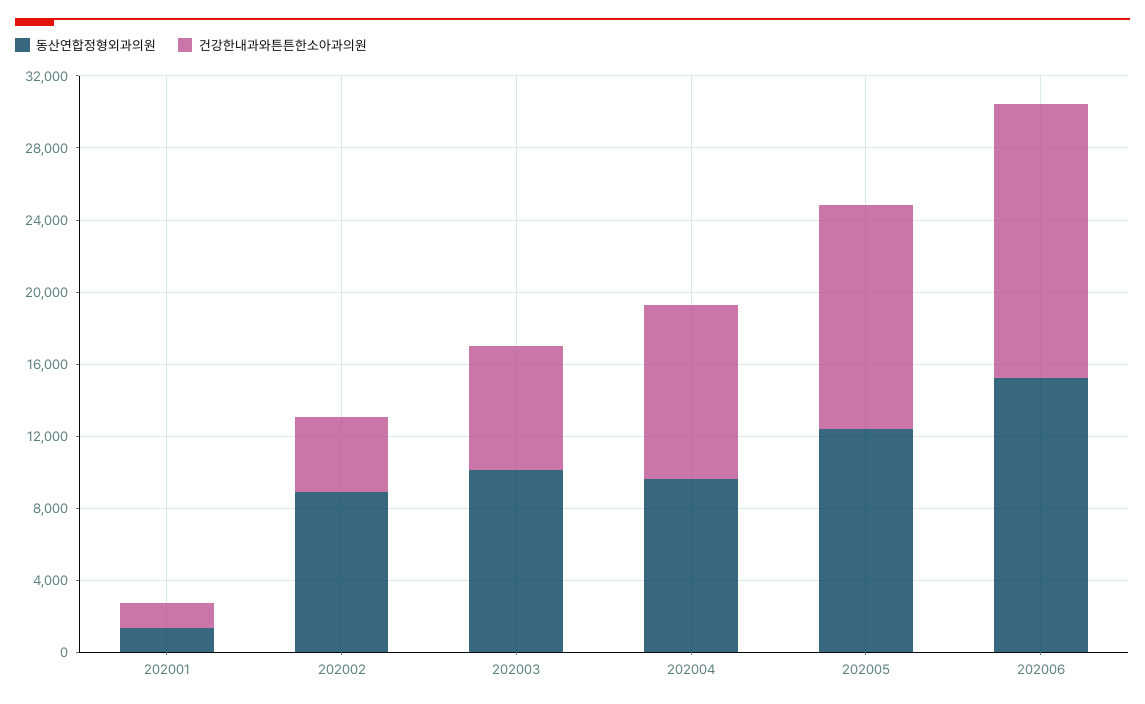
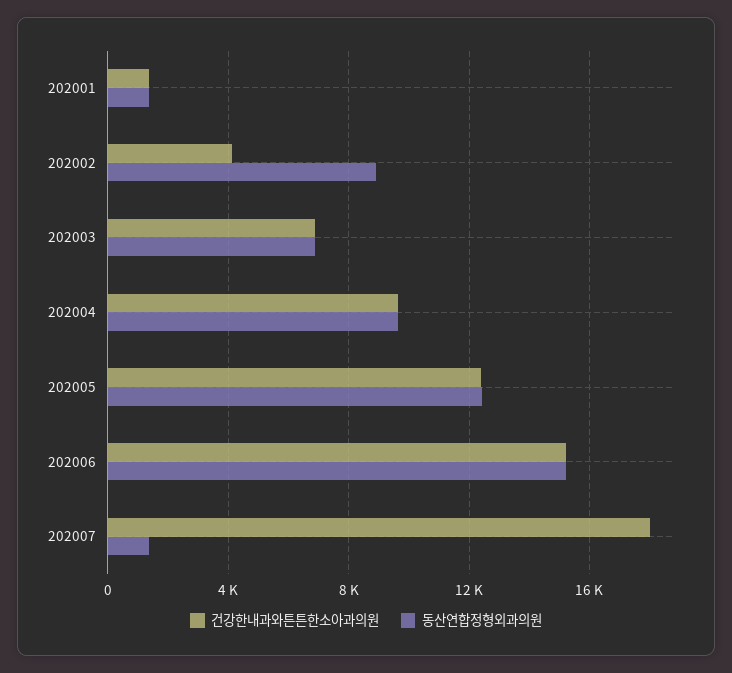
동산연합정형외과의원, 202003: 10000 -> 7000
건강한내과와튼튼한소아과의원, 202007: none -> 18000
동산연합정형외과의원, 202007: none -> 1500

